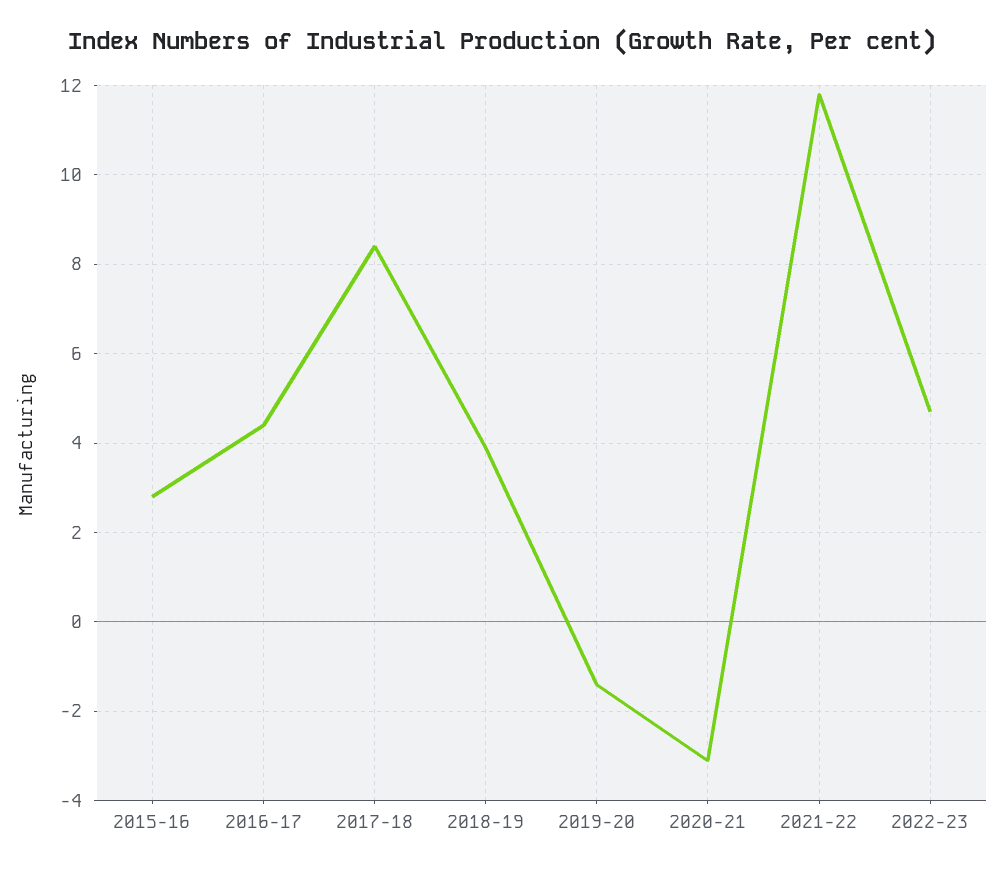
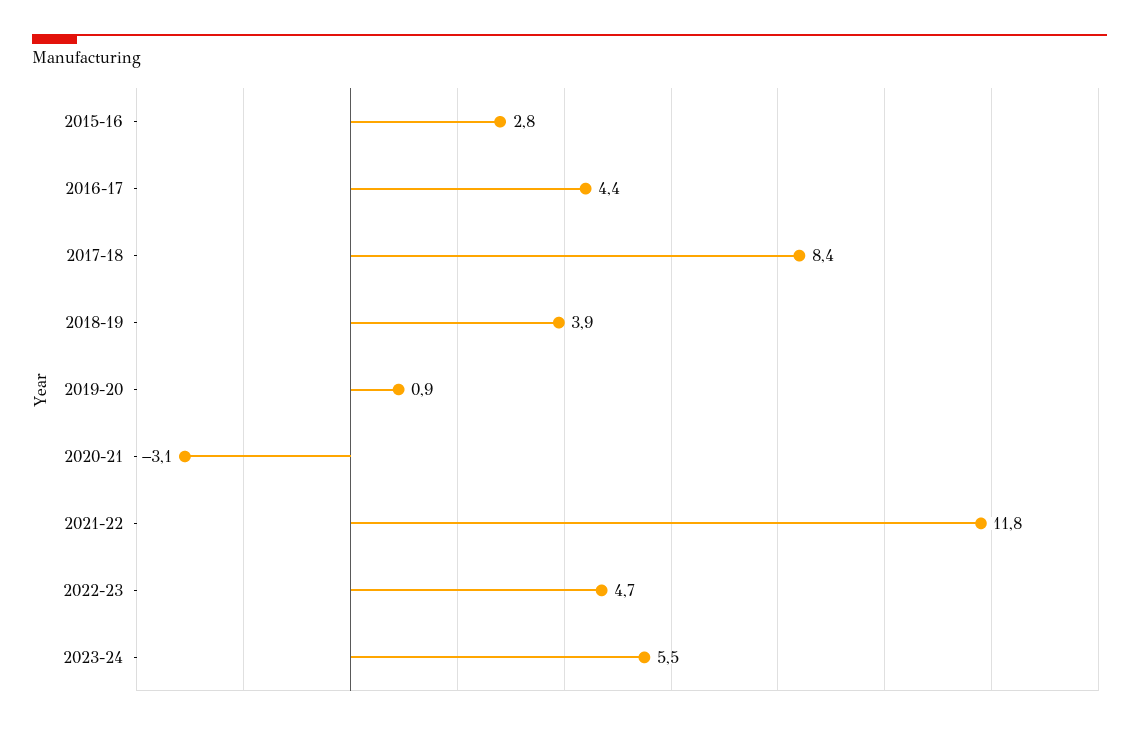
2019-20: -1.5 -> 0.9
2023-24: none -> 5.5

